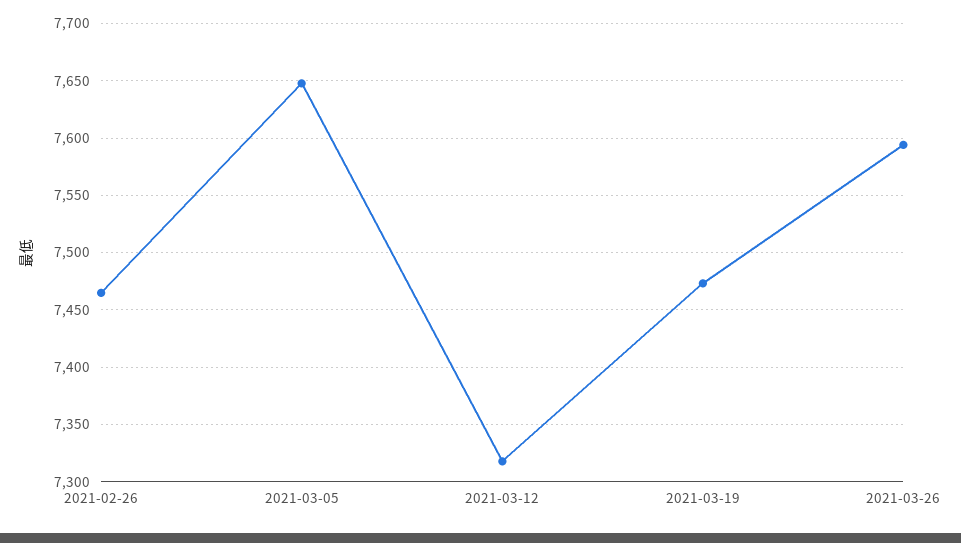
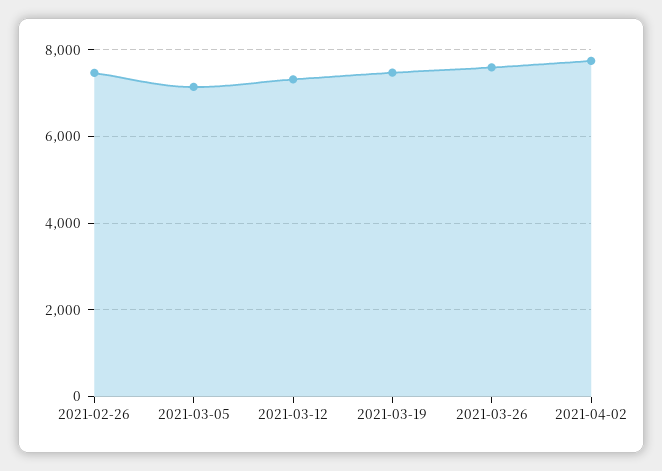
2021-03-05: 7650 -> 7200
2021-04-02: none -> 7800

